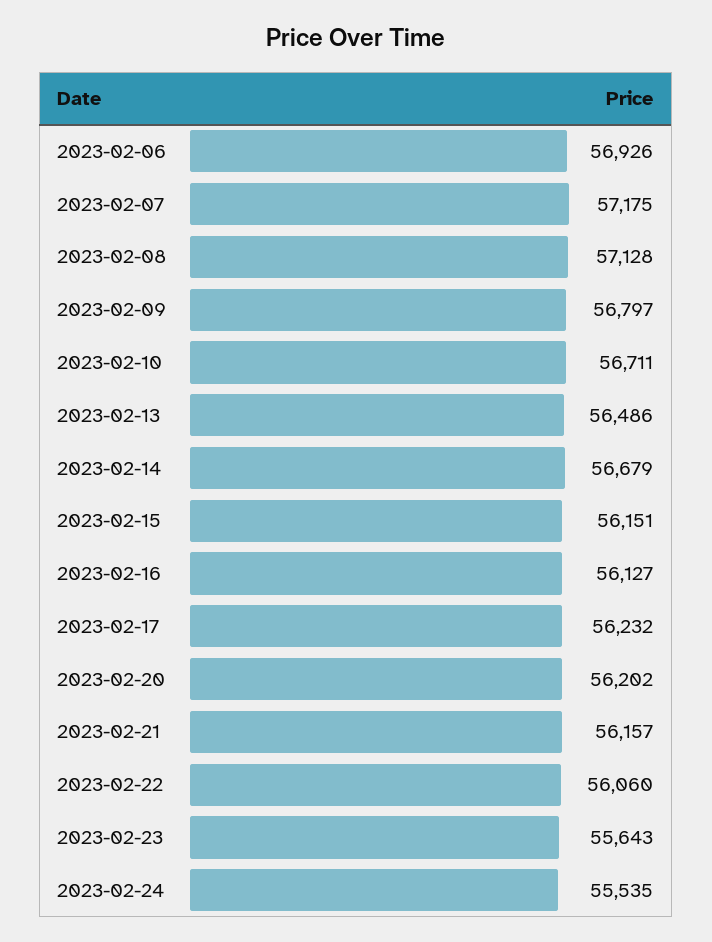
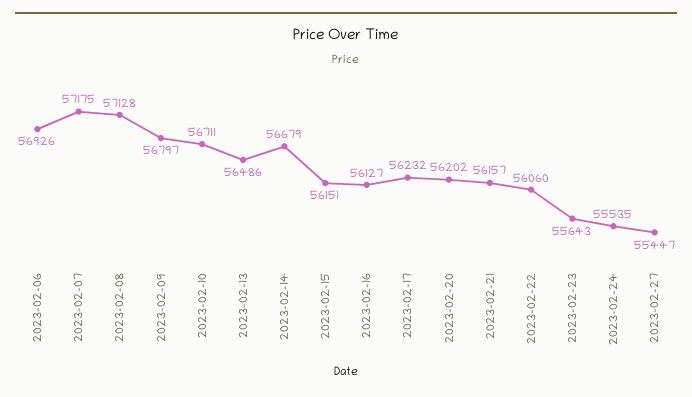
2023-02-27: none -> 55447

